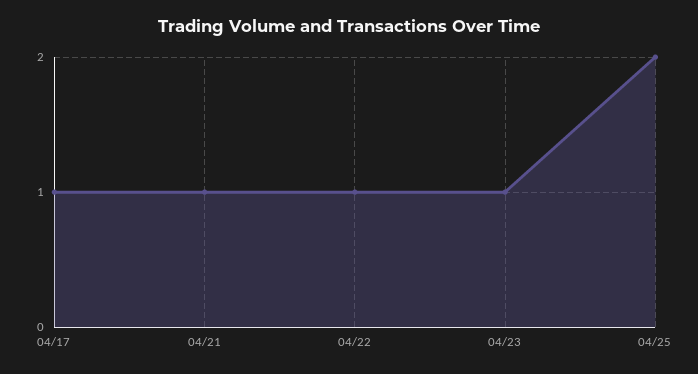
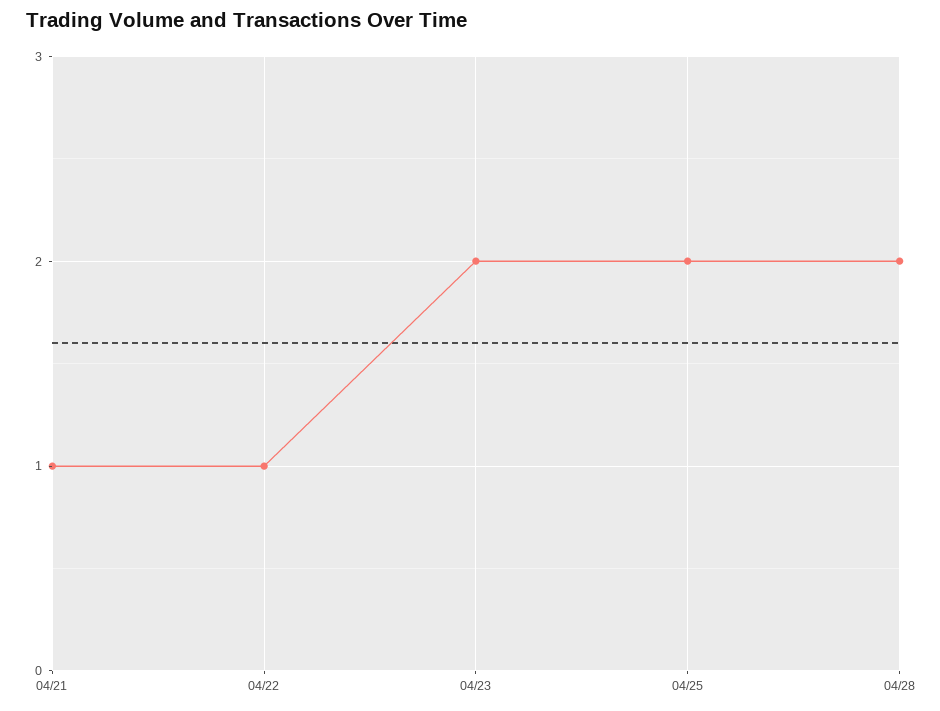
04/17: 1 -> none
04/23: 1 -> 2
04/28: none -> 2

